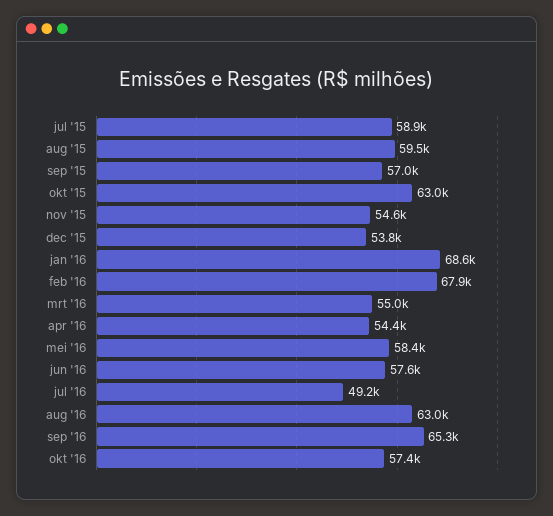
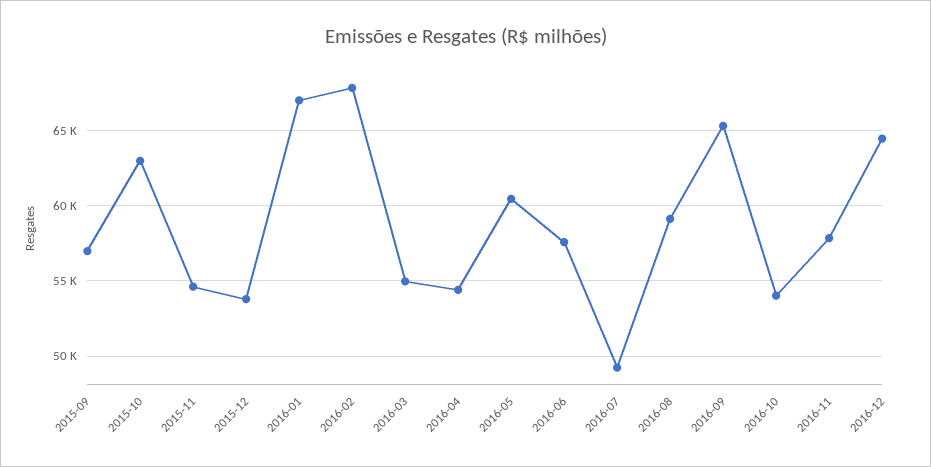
jul '15: 58900 -> none
aug '15: 59500 -> none
jan '16: 68600 -> 67000
mei '16: 58400 -> 60500
aug '16: 63000 -> 59000
okt '16: 57400 -> 54000
2016-11: none -> 58000
2016-12: none -> 64500

